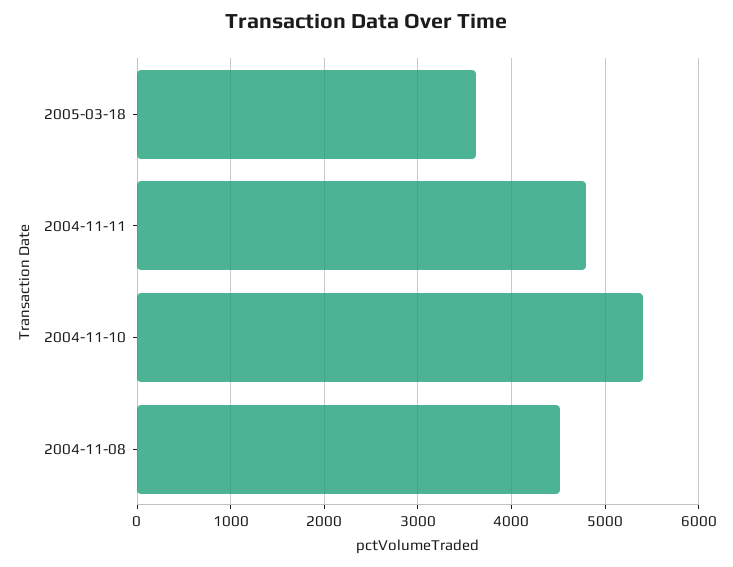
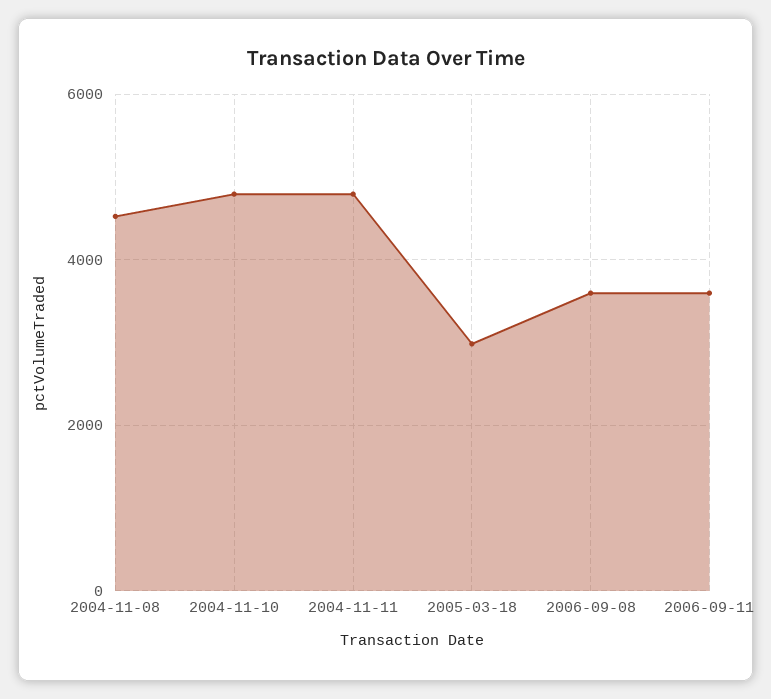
2005-03-18: 3600 -> 3000
2004-11-10: 5400 -> 4800
2006-09-08: none -> 3600
2006-09-11: none -> 3600

